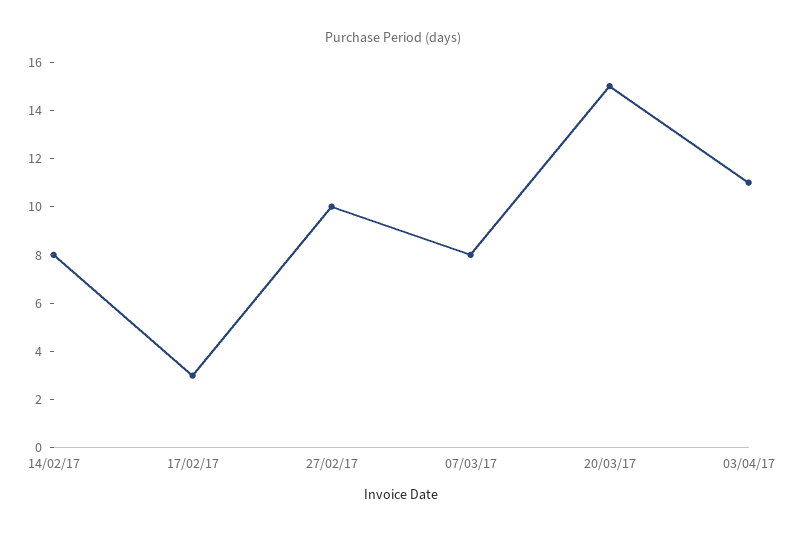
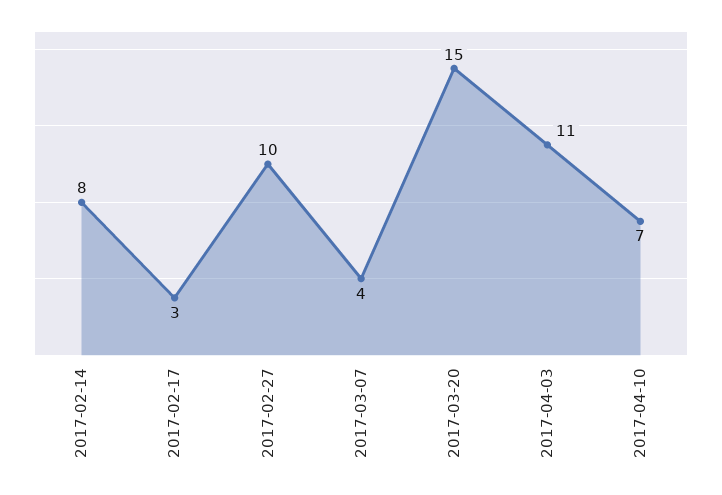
07/03/17: 8 -> 4
2017-04-10: none -> 7

